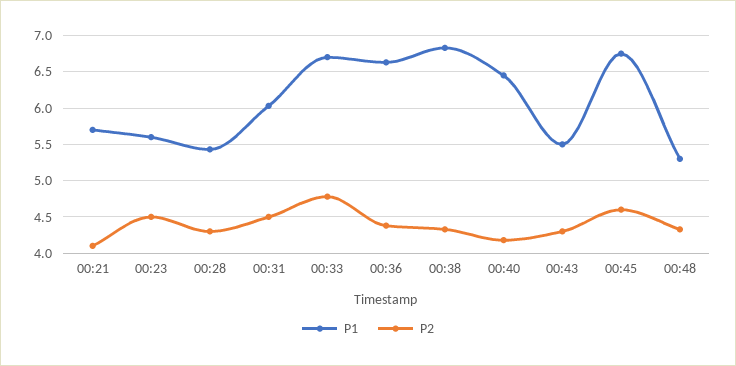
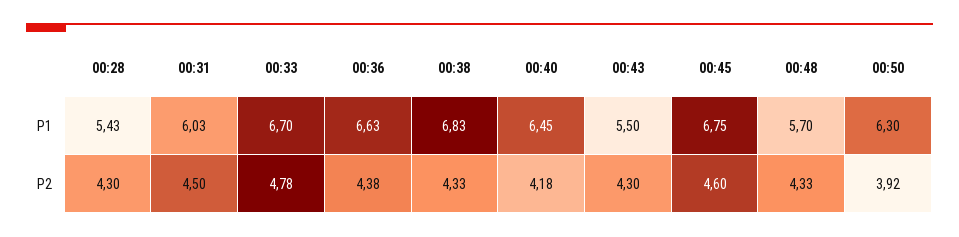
P1, 00:21: 5.7 -> none
P2, 00:21: 4.1 -> none
P1, 00:23: 5.6 -> none
P2, 00:23: 4.5 -> none
P1, 00:48: 5.3 -> 5.7
P1, 00:50: none -> 6.3
P2, 00:50: none -> 3.92

